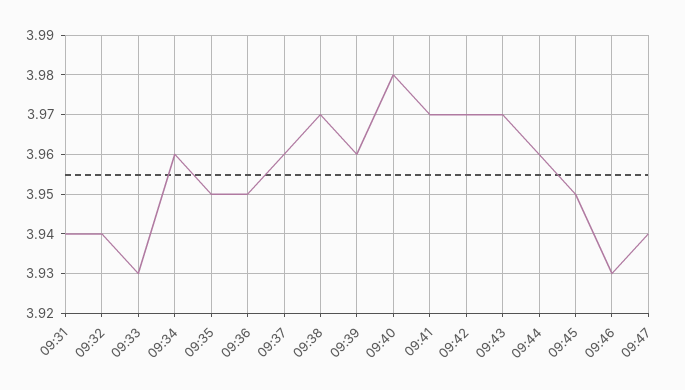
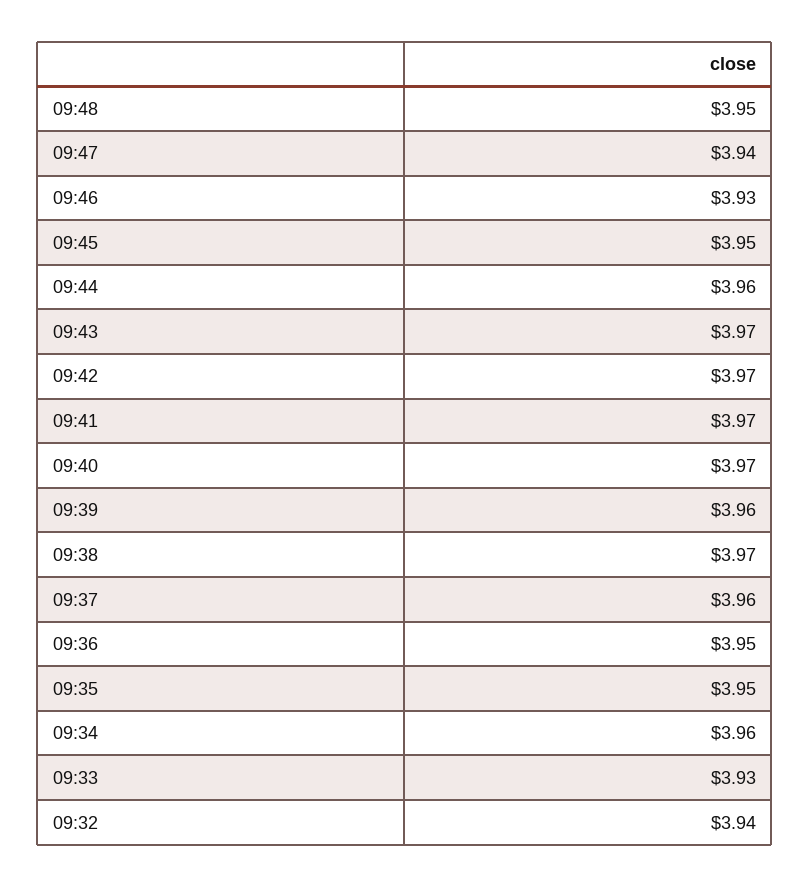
09:31: 3.94 -> none
09:40: 3.98 -> 3.97
09:48: none -> 3.95

